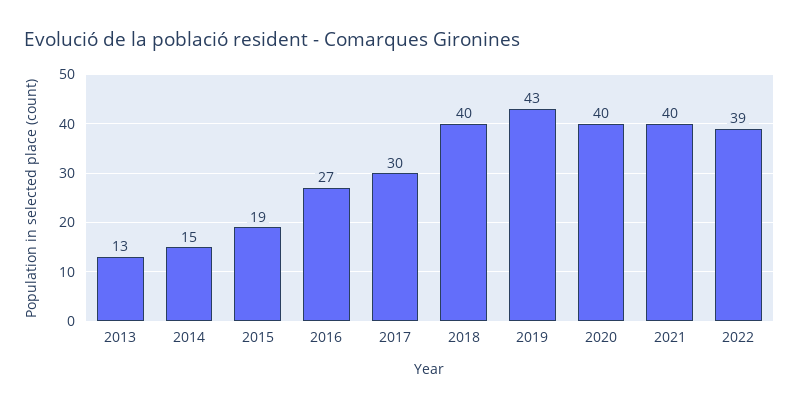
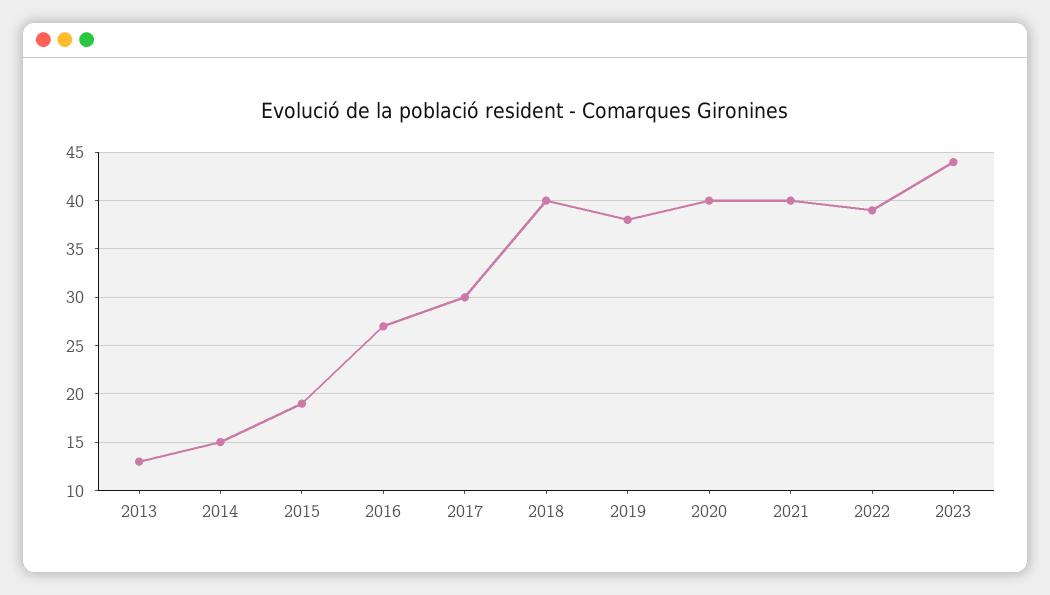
2019: 43 -> 38
2023: none -> 44

